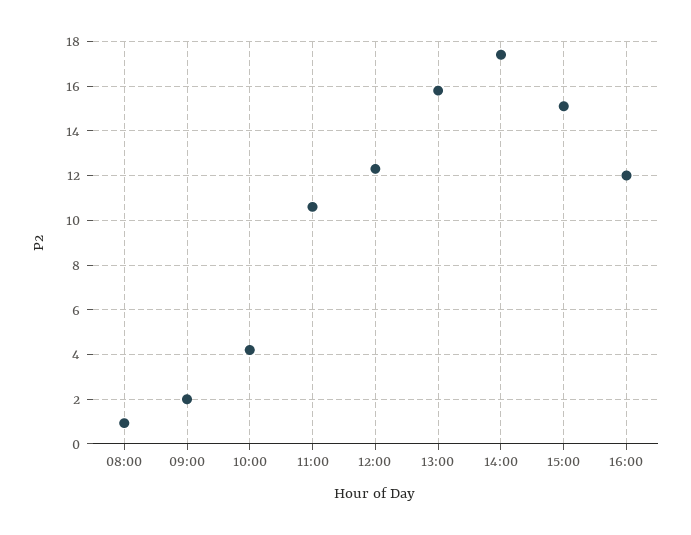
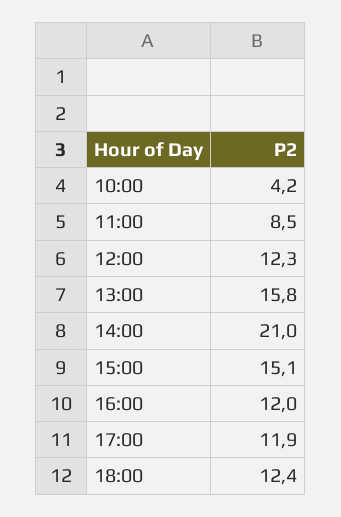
08:00: 1 -> none
09:00: 2 -> none
11:00: 10.5 -> 8.5
14:00: 17.5 -> 21
17:00: none -> 11.9
18:00: none -> 12.4

